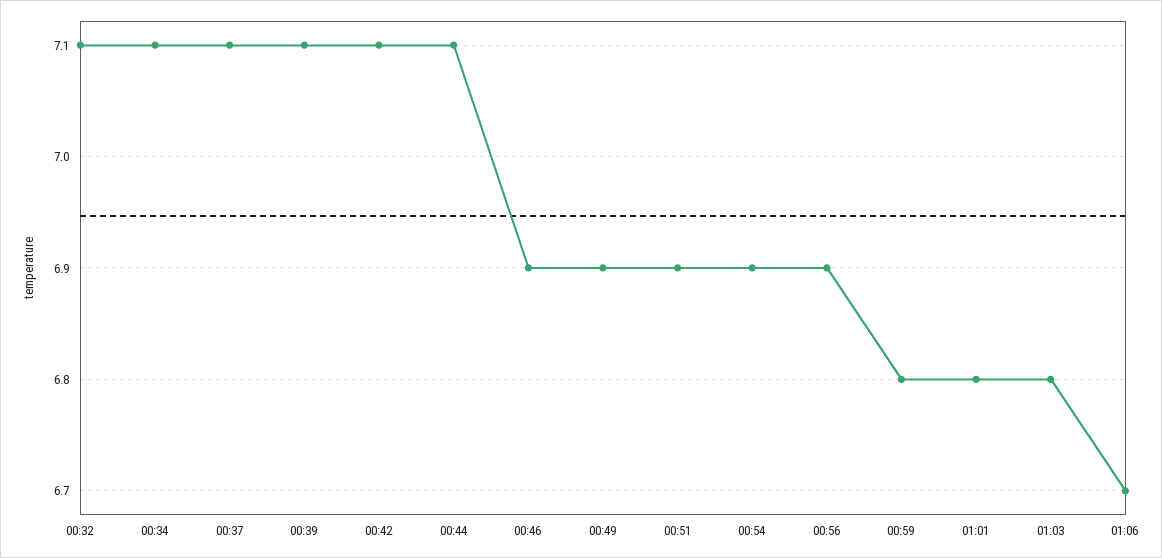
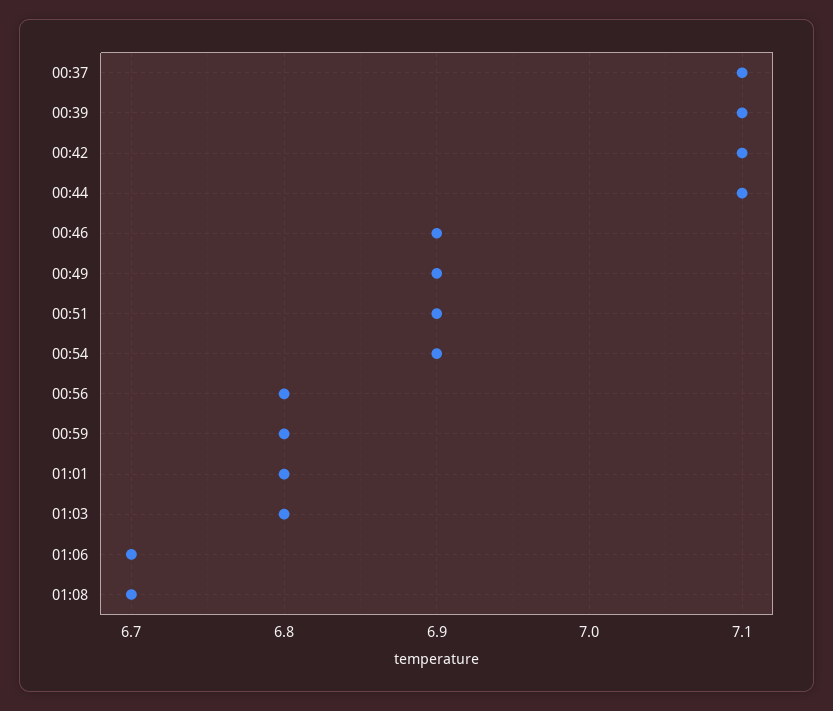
00:32: 7.1 -> none
00:34: 7.1 -> none
00:56: 6.9 -> 6.8
01:08: none -> 6.7

